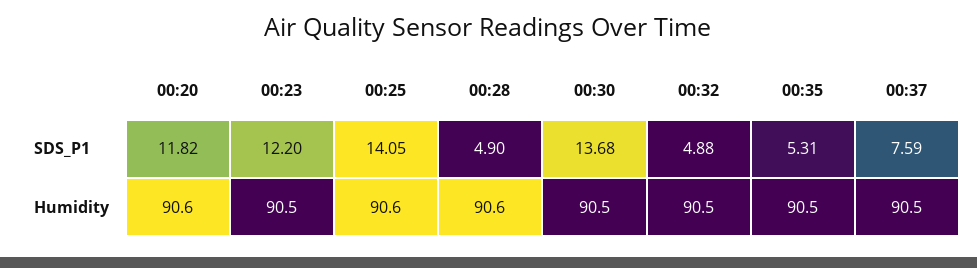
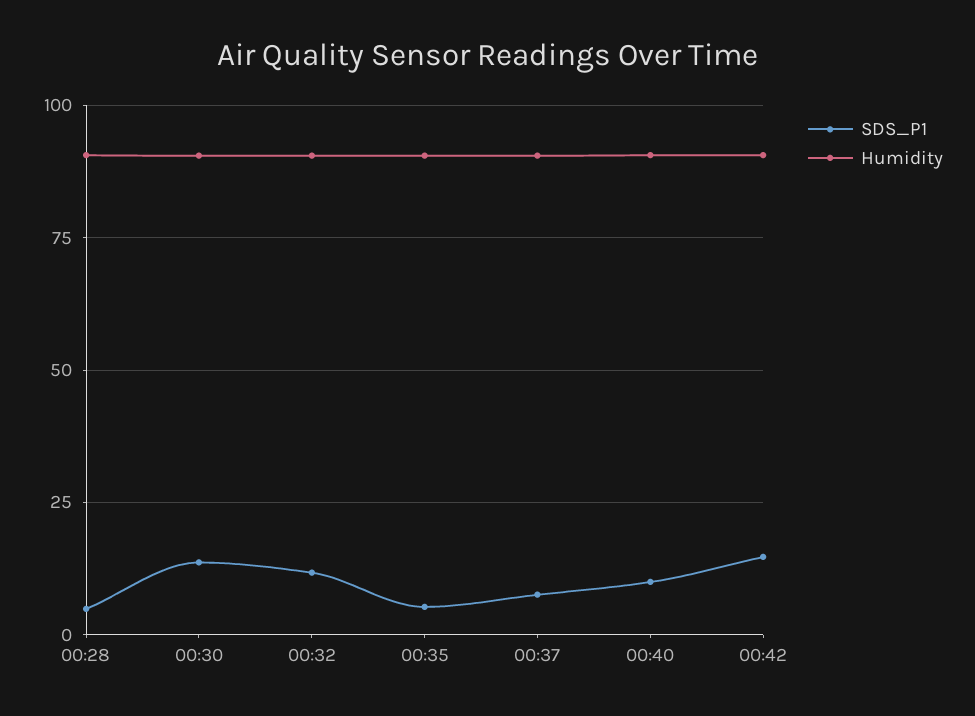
SDS_P1, 00:20: 11.82 -> none
SDS_P1, 00:23: 12.2 -> none
SDS_P1, 00:25: 14.05 -> none
SDS_P1, 00:32: 4.88 -> 12.5
Humidity, 00:20: 90.6 -> none
Humidity, 00:23: 90.5 -> none
Humidity, 00:25: 90.6 -> none
SDS_P1, 00:40: none -> 10
Humidity, 00:40: none -> 90
SDS_P1, 00:42: none -> 15
Humidity, 00:42: none -> 90

